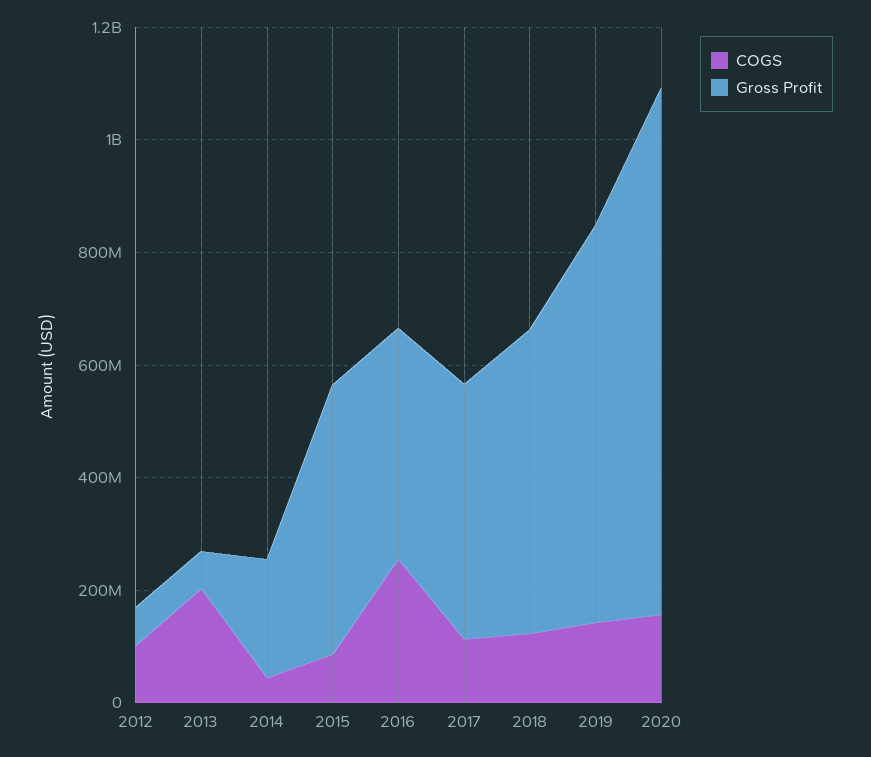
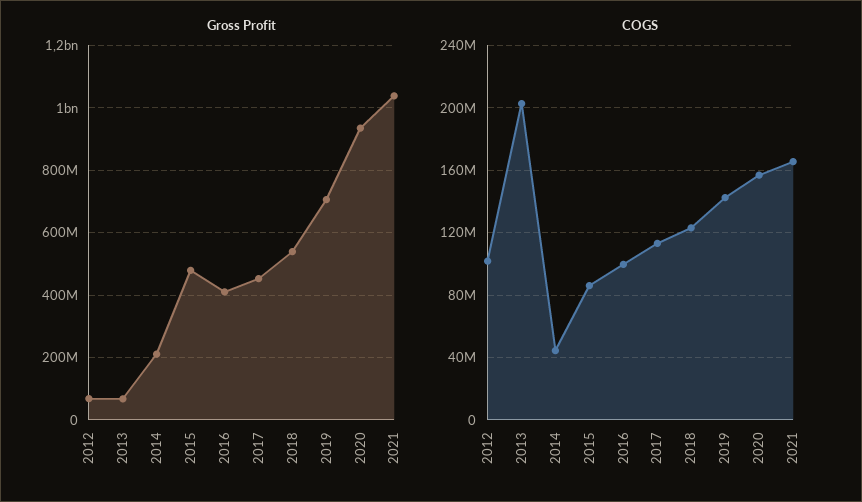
COGS, 2016: 250000000 -> 100000000
Gross Profit, 2021: none -> 1040000000
COGS, 2021: none -> 165000000

